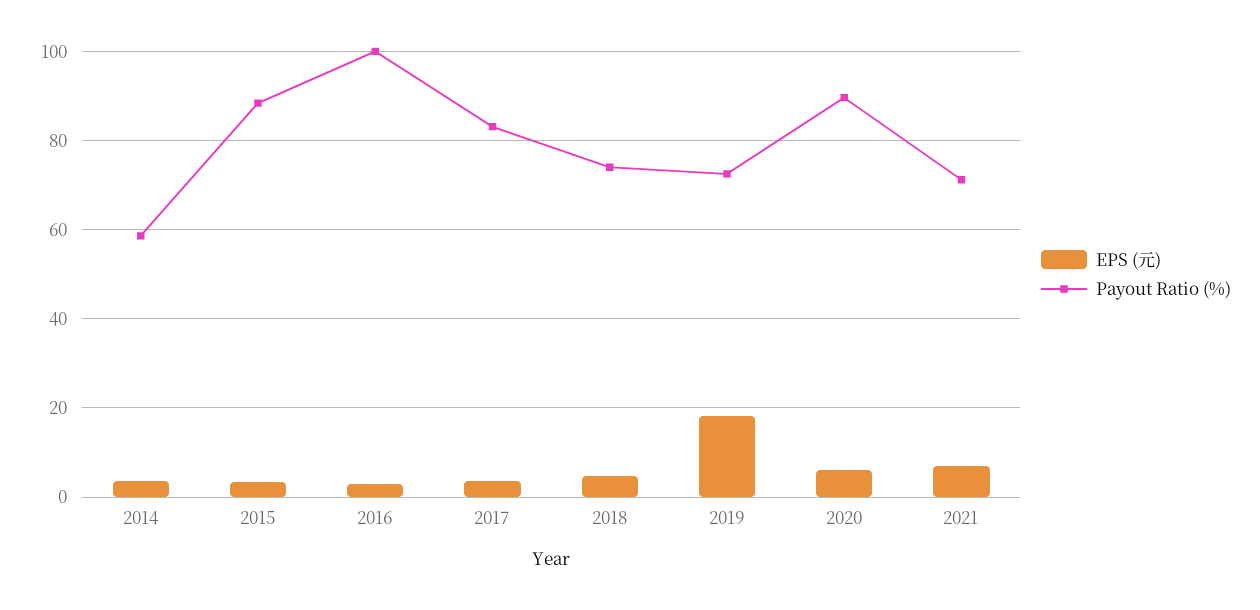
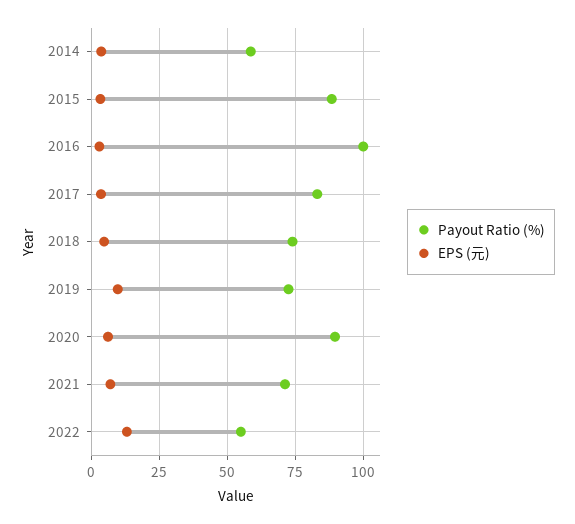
EPS (元), 2019: 18 -> 10
Payout Ratio (%), 2022: none -> 55
EPS (元), 2022: none -> 12.5

